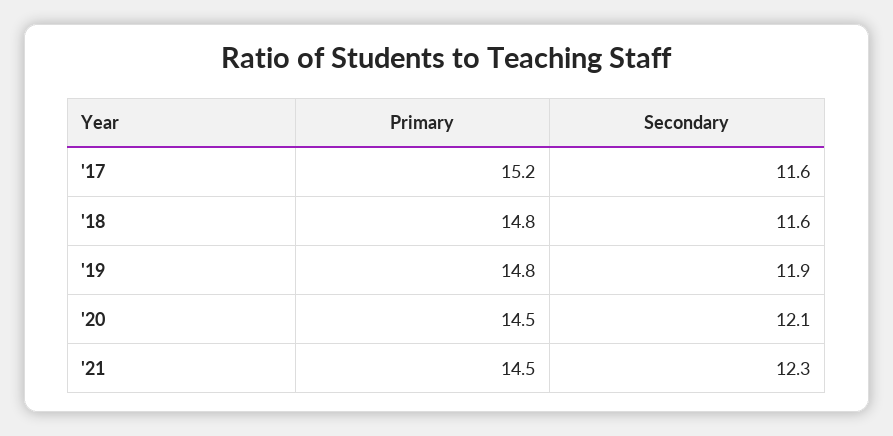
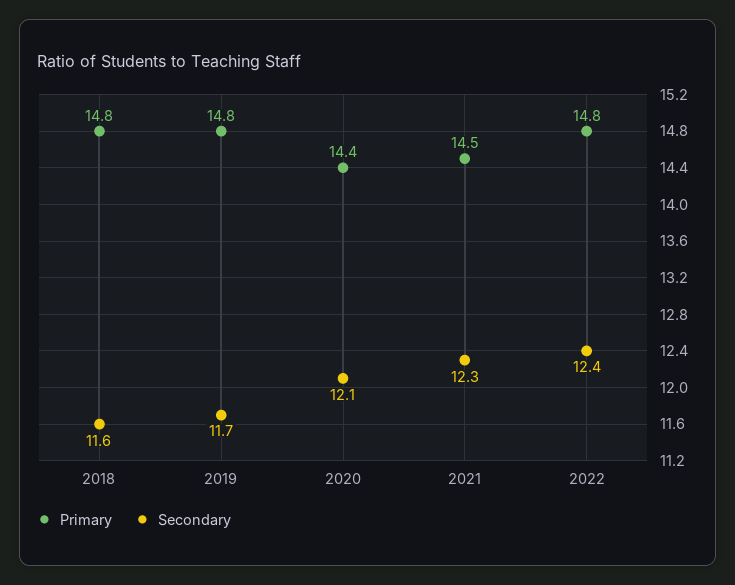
Primary, '17: 15.2 -> none
Secondary, '17: 11.6 -> none
Secondary, '19: 11.9 -> 11.7
Primary, '20: 14.5 -> 14.4
Primary, 2022: none -> 14.8
Secondary, 2022: none -> 12.4

